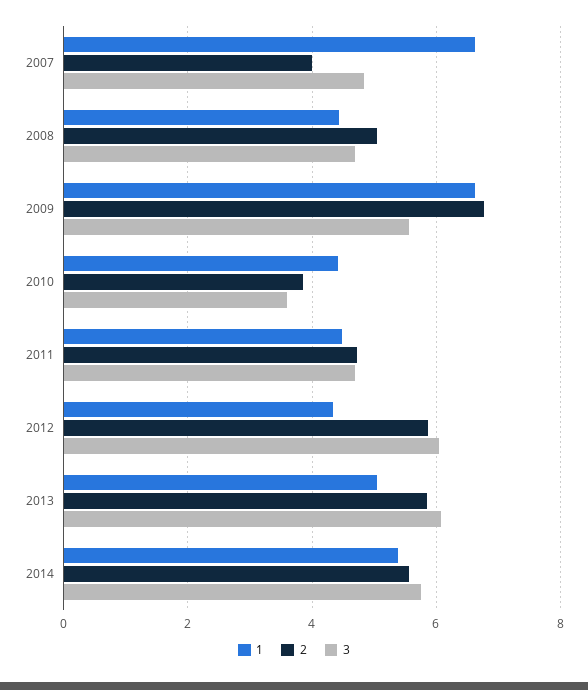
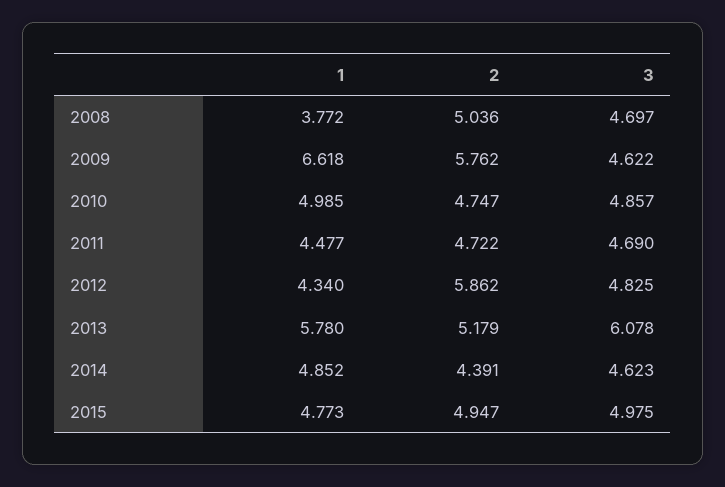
1, 2007: 6.6 -> none
2, 2007: 4 -> none
3, 2007: 4.8 -> none
1, 2008: 4.4 -> 3.772
2, 2009: 6.8 -> 5.762
3, 2009: 5.6 -> 4.622
1, 2010: 4.4 -> 4.985
2, 2010: 3.8 -> 4.747
3, 2010: 3.6 -> 4.857
3, 2012: 6 -> 4.825
1, 2013: 5 -> 5.78
2, 2013: 5.8 -> 5.179
1, 2014: 5.4 -> 4.852
2, 2014: 5.6 -> 4.391
3, 2014: 5.8 -> 4.623
1, 2015: none -> 4.773
2, 2015: none -> 4.947
3, 2015: none -> 4.975

